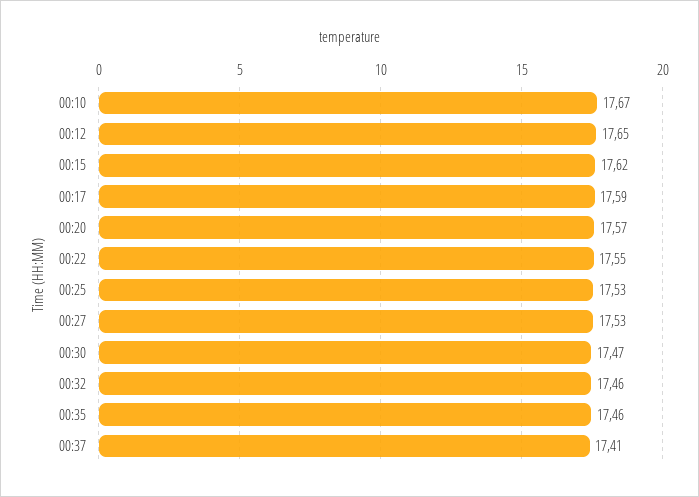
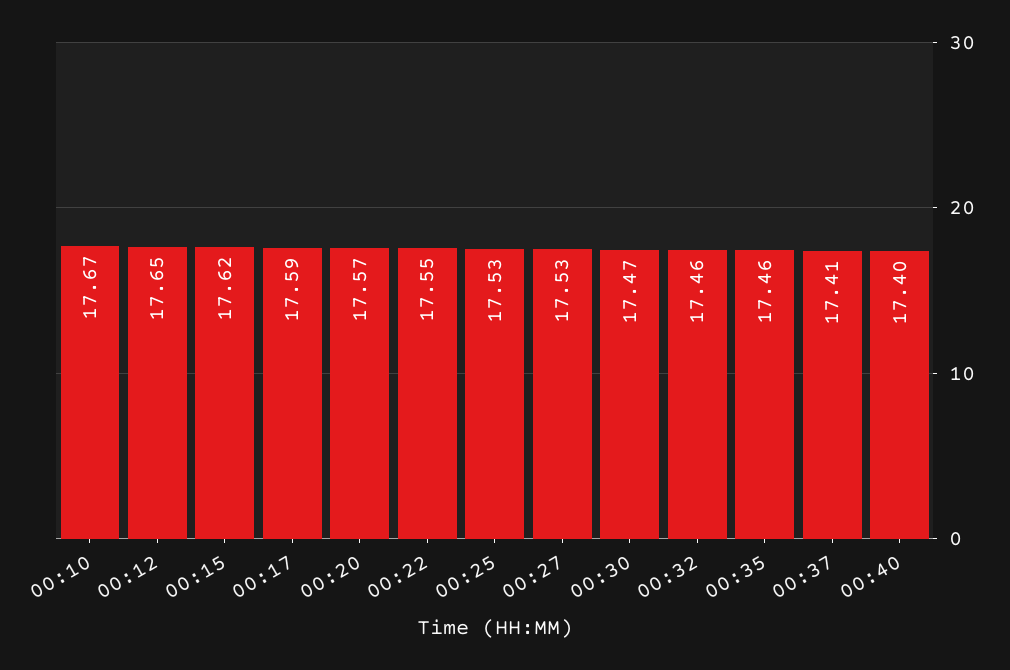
00:40: none -> 17.4

